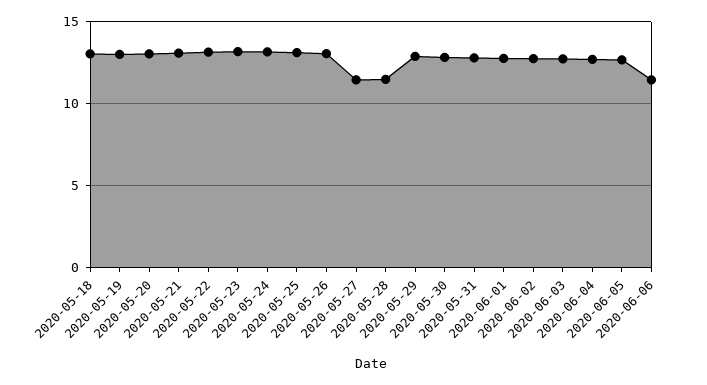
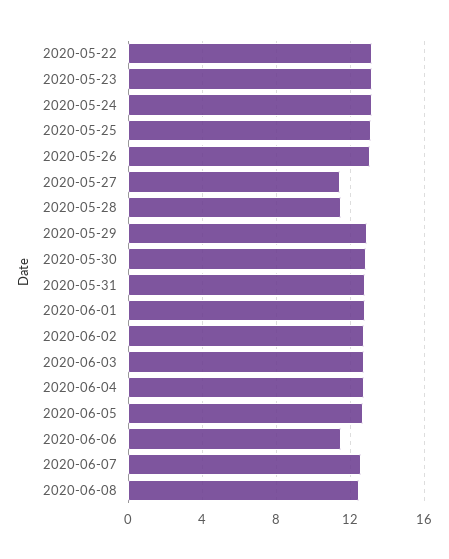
2020-05-18: 13 -> none
2020-05-19: 13 -> none
2020-05-20: 13 -> none
2020-05-21: 13 -> none
2020-06-07: none -> 12.5
2020-06-08: none -> 12.5

